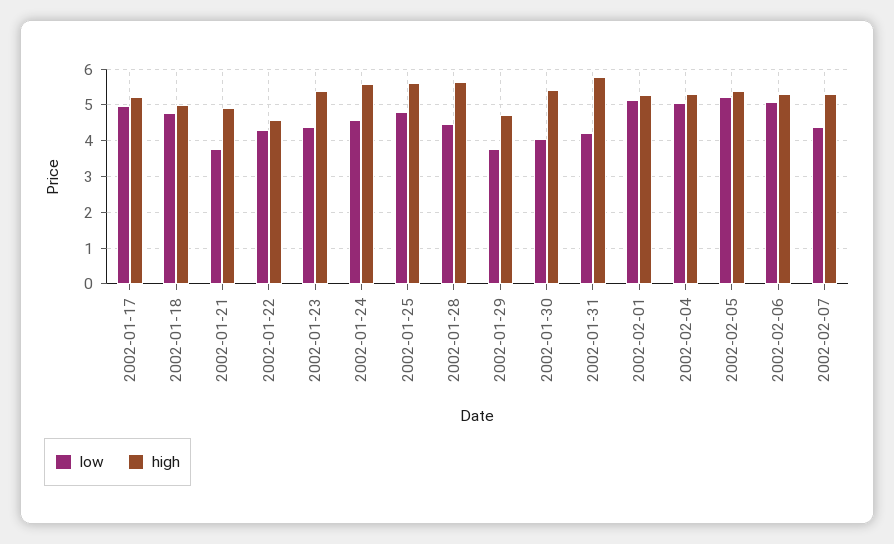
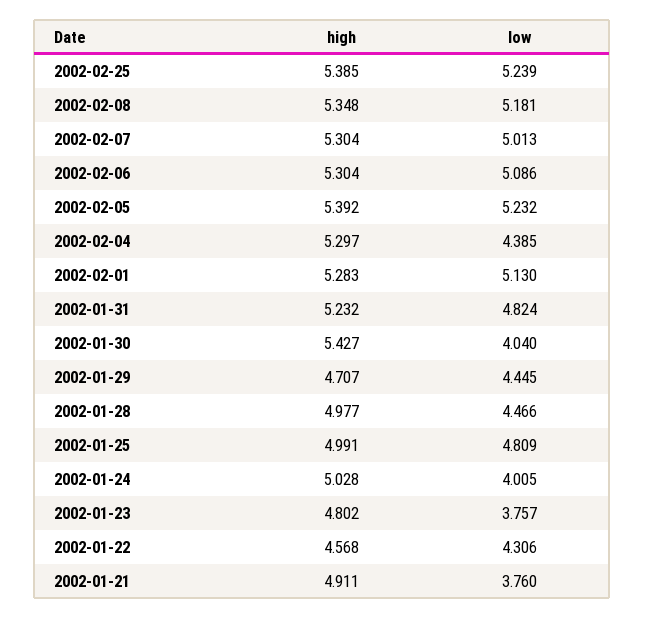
low, 2002-01-17: 5 -> none
high, 2002-01-17: 5.2 -> none
low, 2002-01-18: 4.8 -> none
high, 2002-01-18: 5 -> none
low, 2002-01-23: 4.4 -> 3.757
high, 2002-01-23: 5.4 -> 4.802
low, 2002-01-24: 4.6 -> 4.005
high, 2002-01-24: 5.6 -> 5.028
high, 2002-01-25: 5.6 -> 4.991
high, 2002-01-28: 5.6 -> 4.977
low, 2002-01-29: 3.8 -> 4.445
low, 2002-01-31: 4.2 -> 4.824
high, 2002-01-31: 5.8 -> 5.232
low, 2002-02-04: 5 -> 4.385
low, 2002-02-07: 4.4 -> 5.013
high, 2002-02-25: none -> 5.385
low, 2002-02-25: none -> 5.239
high, 2002-02-08: none -> 5.348
low, 2002-02-08: none -> 5.181

